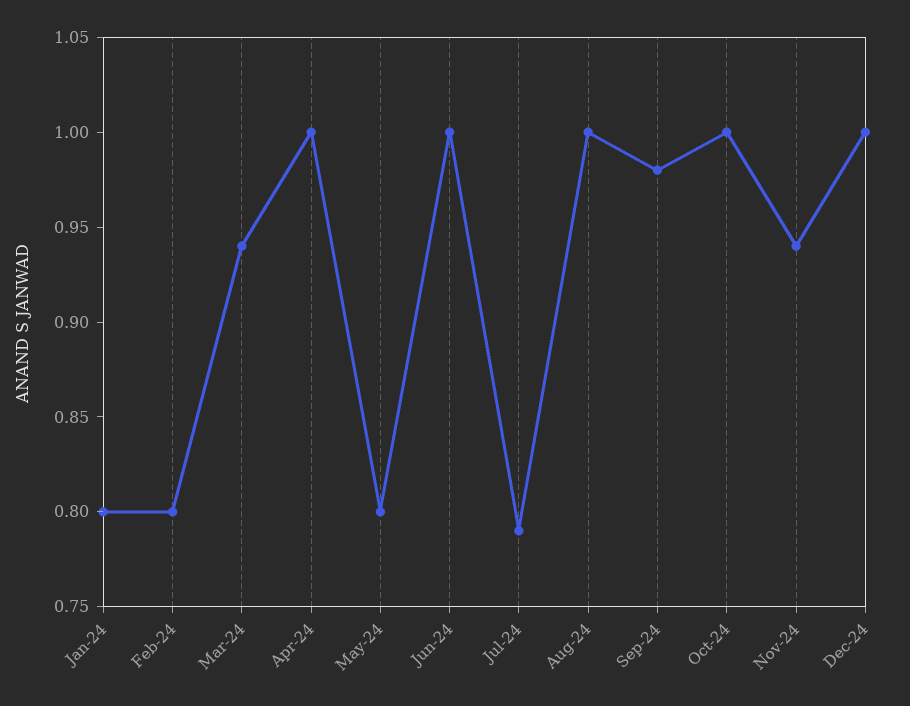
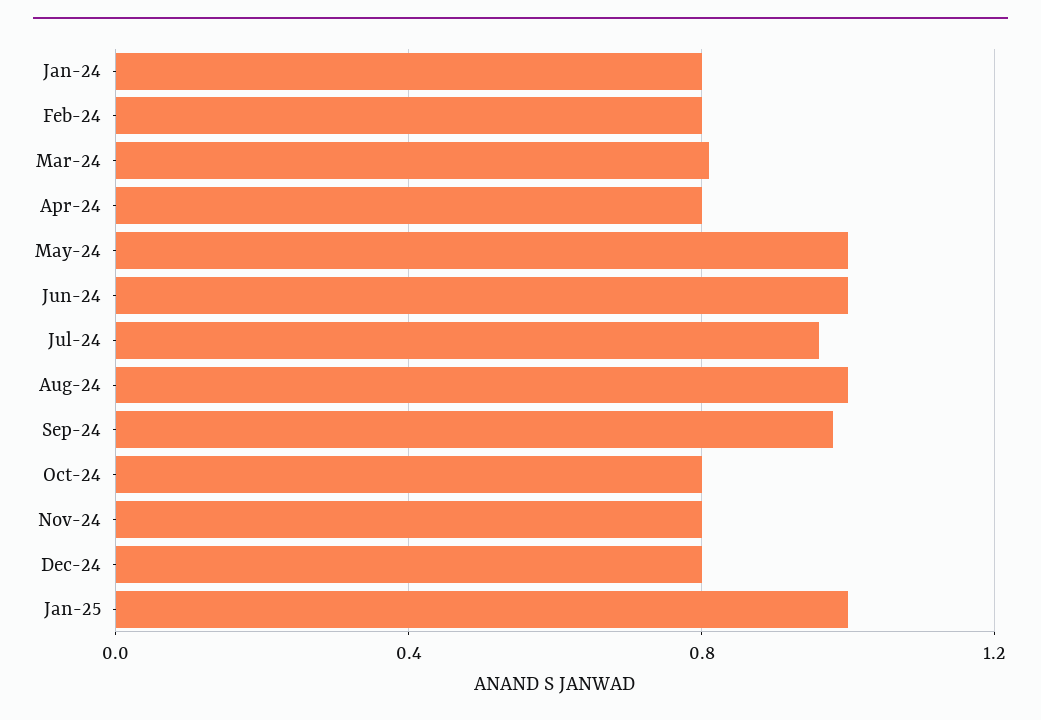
Mar-24: 0.94 -> 0.8
Apr-24: 1 -> 0.8
May-24: 0.8 -> 1
Jul-24: 0.79 -> 0.95
Oct-24: 1 -> 0.8
Nov-24: 0.94 -> 0.8
Dec-24: 1 -> 0.8
Jan-25: none -> 1

